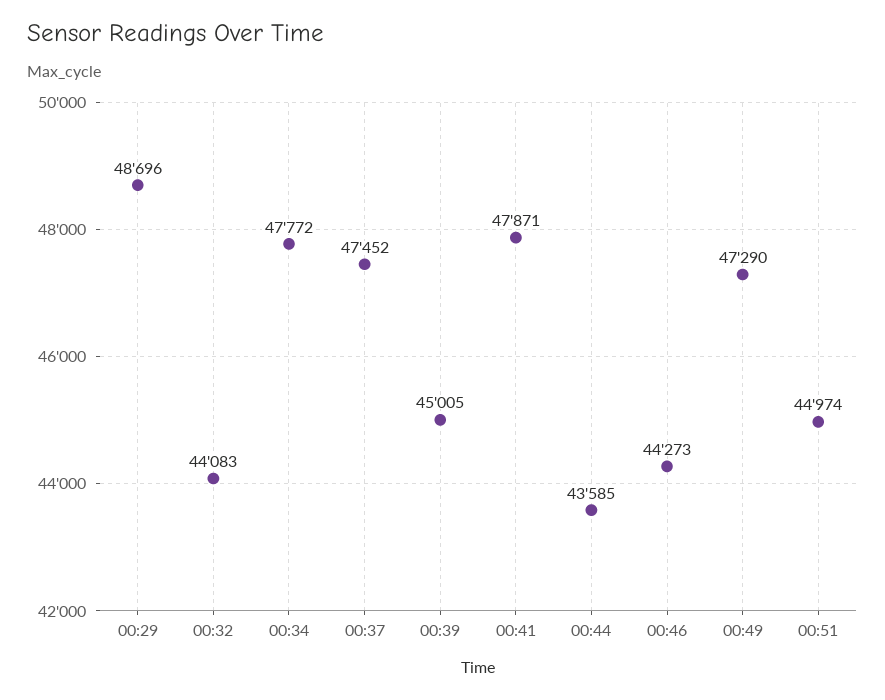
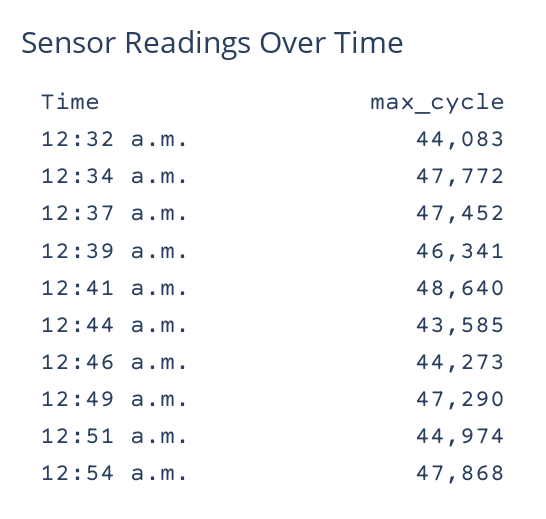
00:29: 48696 -> none
00:39: 45005 -> 46341
00:41: 47871 -> 48640
12:54 a.m.: none -> 47868

